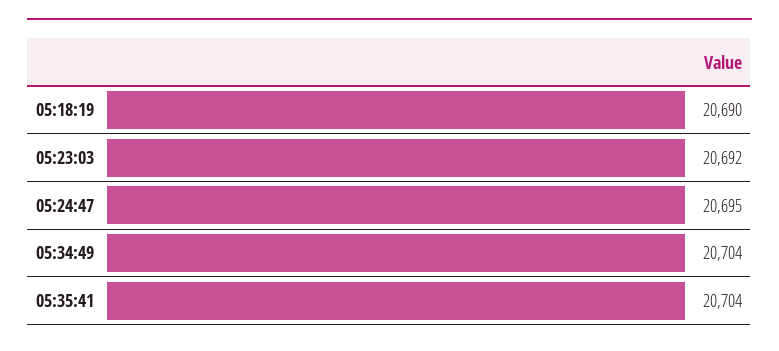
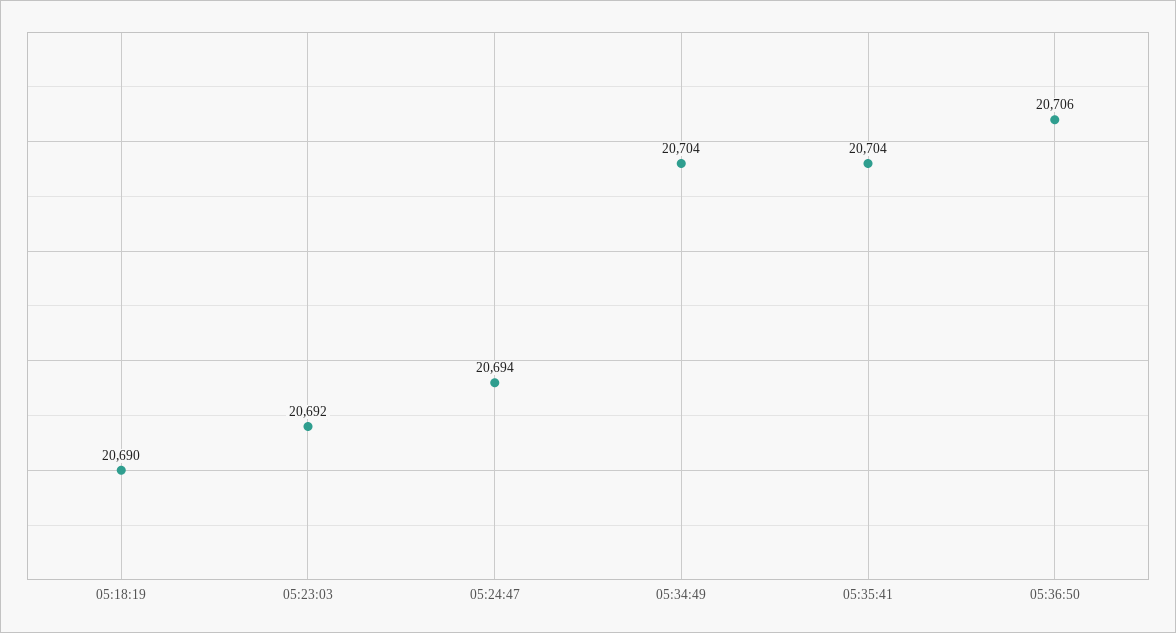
05:24:47: 20695 -> 20694
05:36:50: none -> 20706

